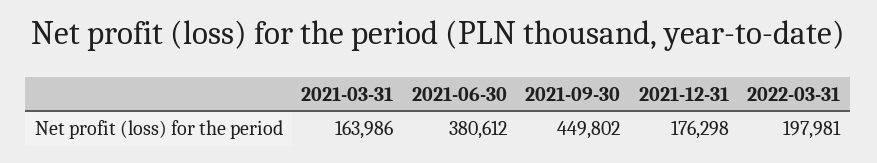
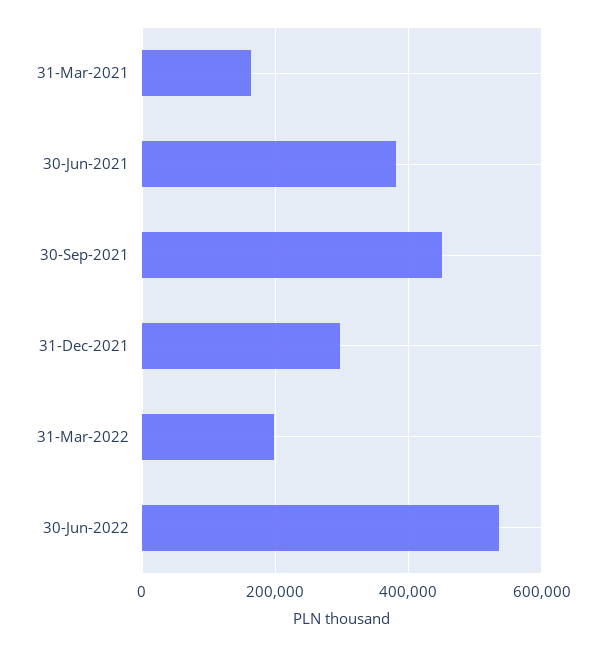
2021-12-31: 176298 -> 300000
30-Jun-2022: none -> 540000

